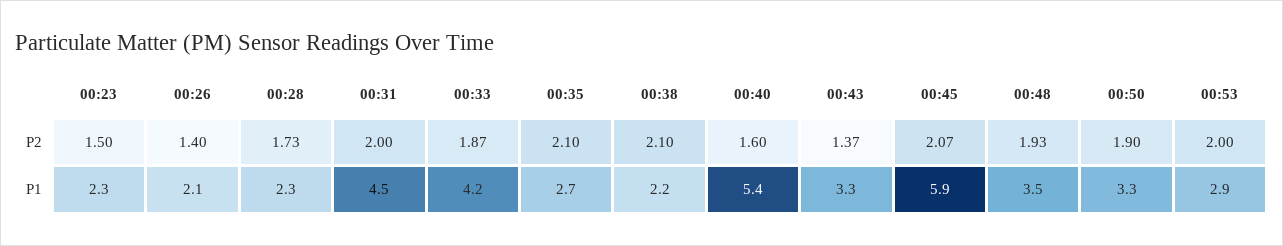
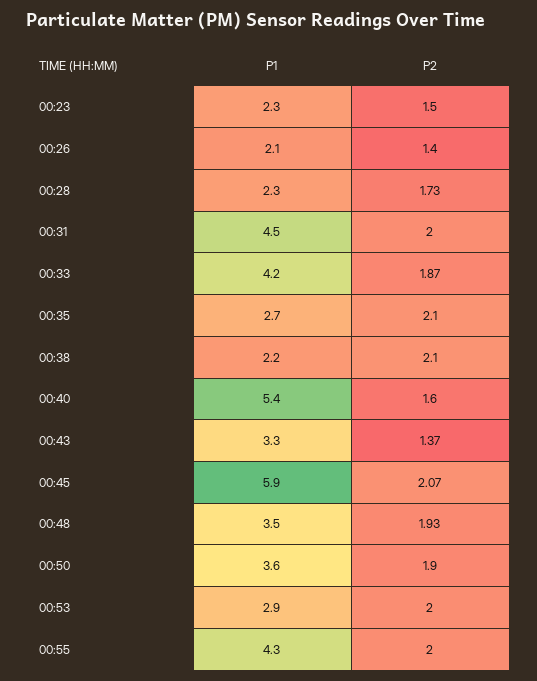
00:50, P1: 3.3 -> 3.6
00:55, P1: none -> 4.3
00:55, P2: none -> 2

